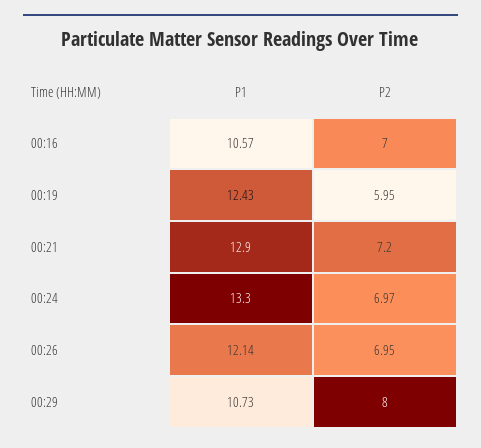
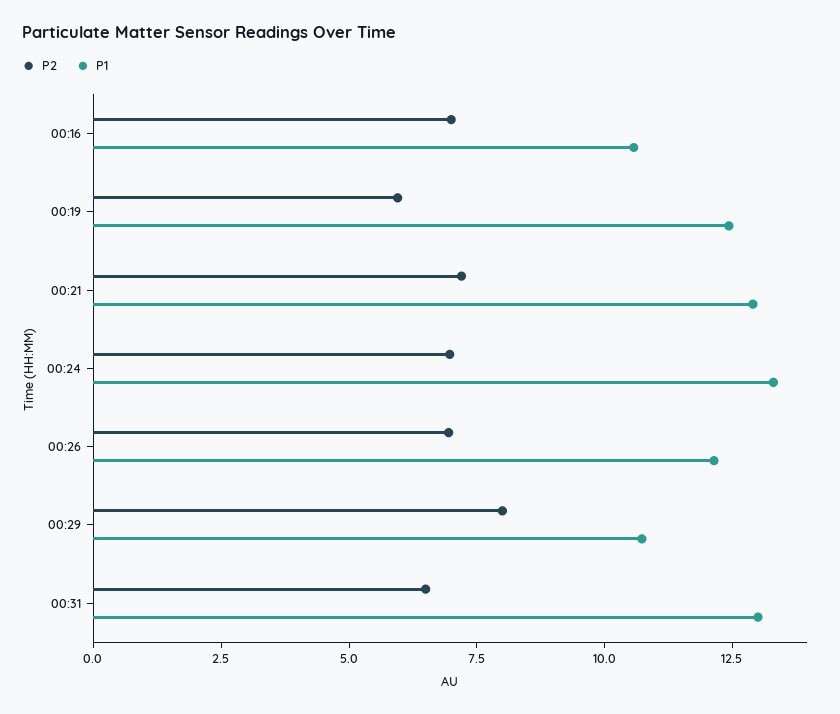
P2, 00:31: none -> 6.5
P1, 00:31: none -> 13

